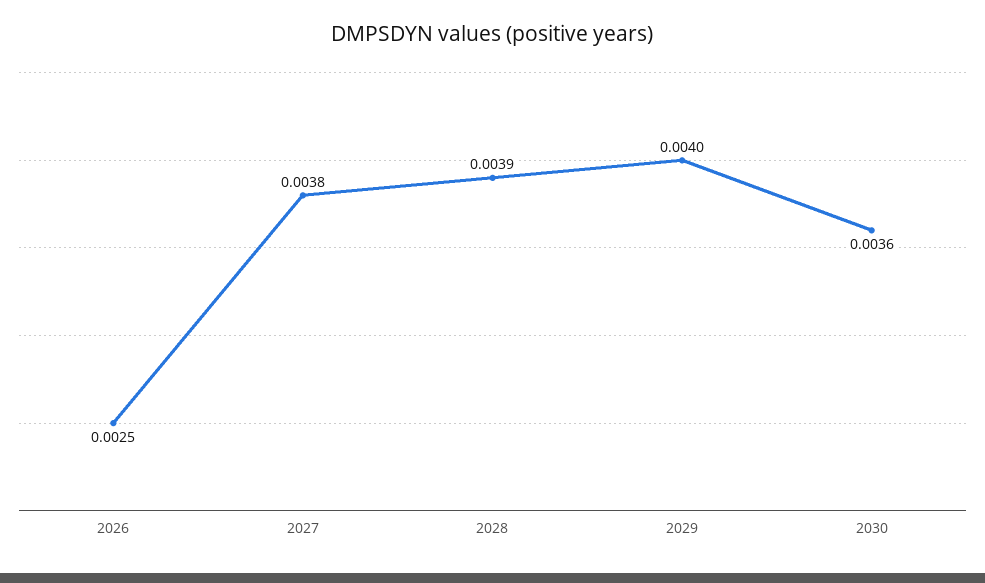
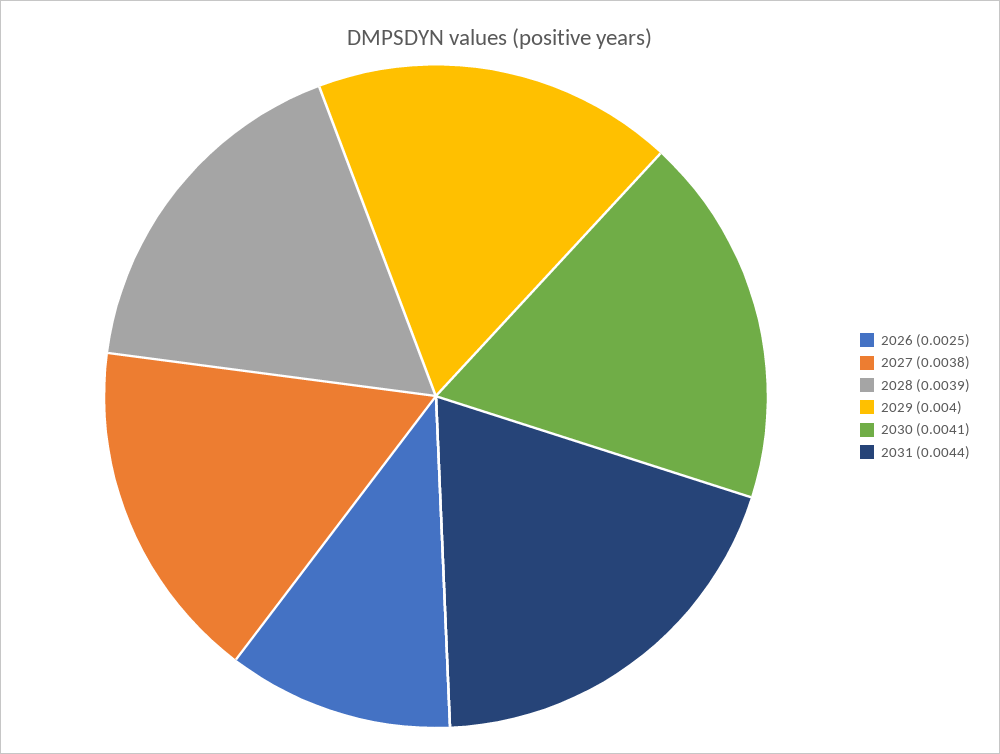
2030: 0.0036 -> 0.0041
2031: none -> 0.0044

